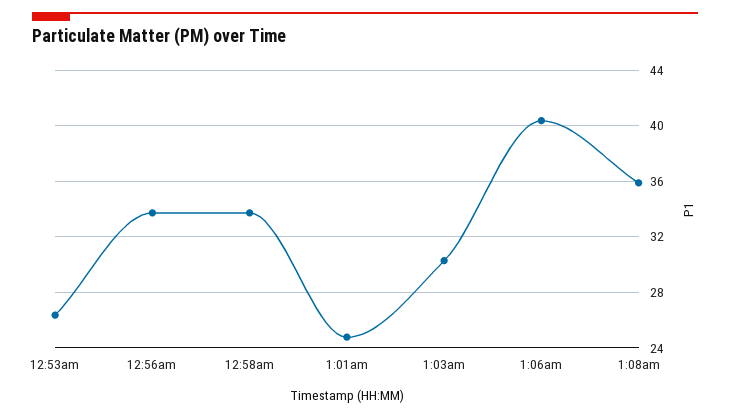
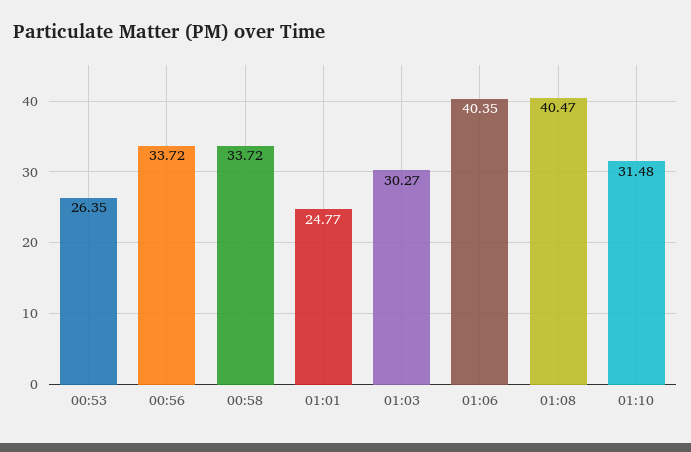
1:08am: 36 -> 40.47
01:10: none -> 31.48

